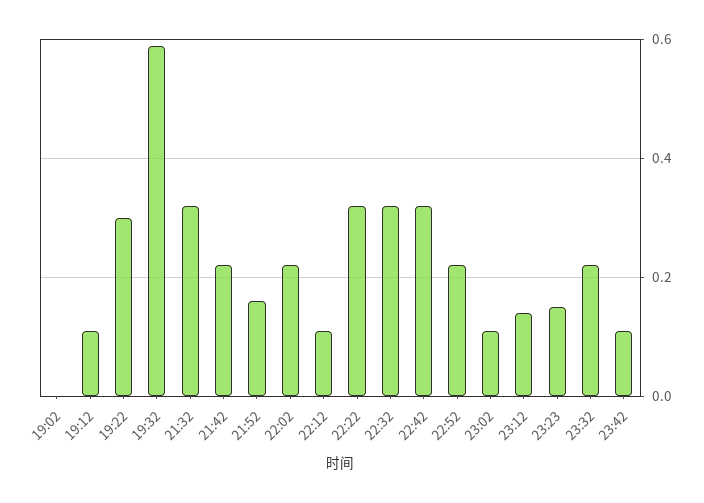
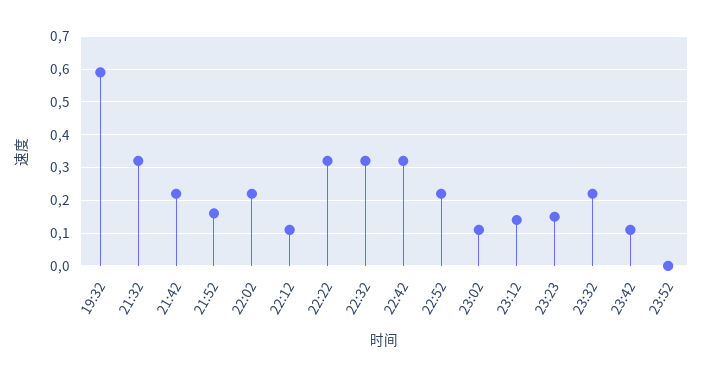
19:02: 0 -> none
19:12: 0.1 -> none
19:22: 0.3 -> none
23:52: none -> 0

